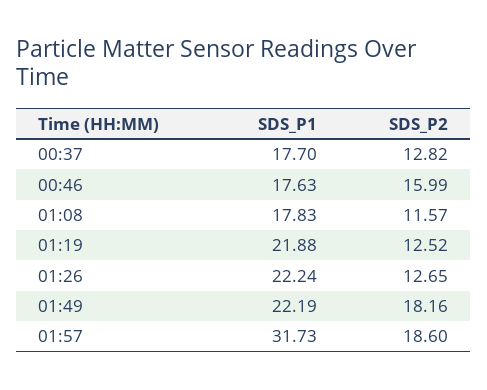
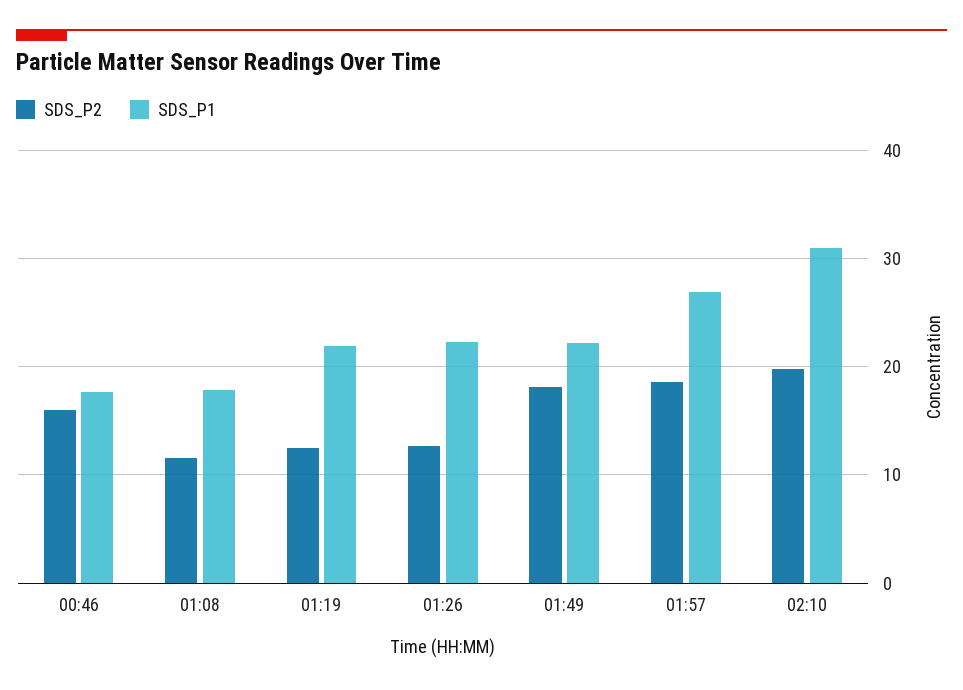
SDS_P1, 00:37: 17.7 -> none
SDS_P2, 00:37: 12.82 -> none
SDS_P1, 01:57: 31.73 -> 27
SDS_P2, 02:10: none -> 20
SDS_P1, 02:10: none -> 31

